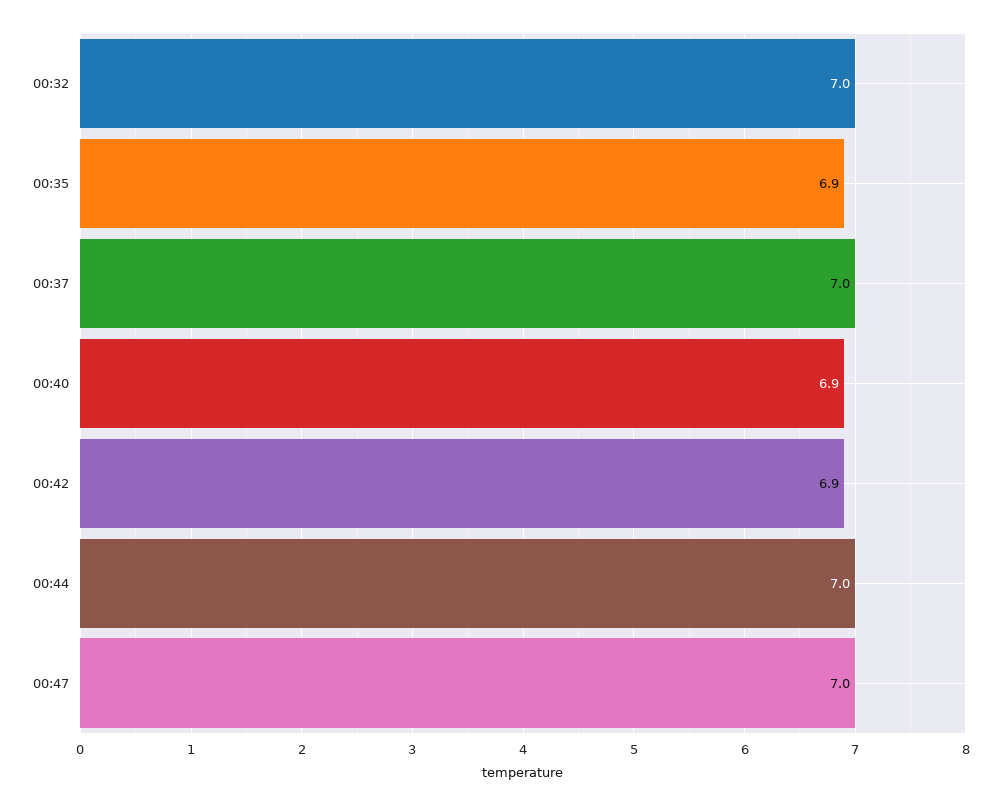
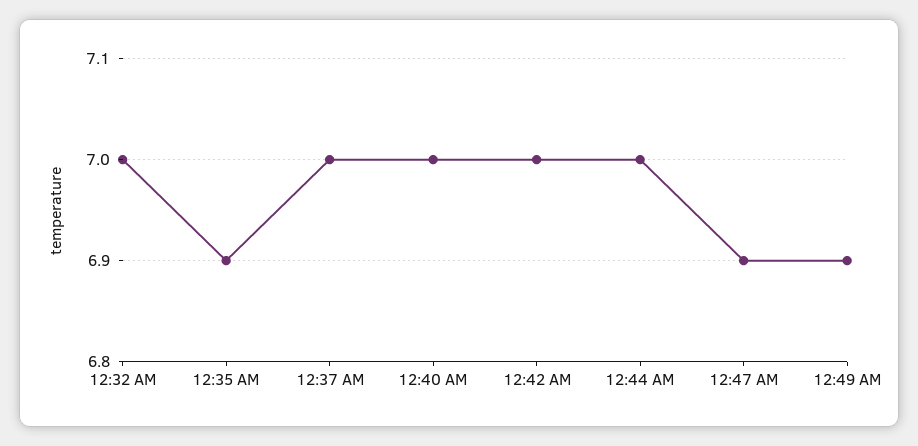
00:40: 6.9 -> 7
00:42: 6.9 -> 7
00:47: 7 -> 6.9
12:49 AM: none -> 6.9

